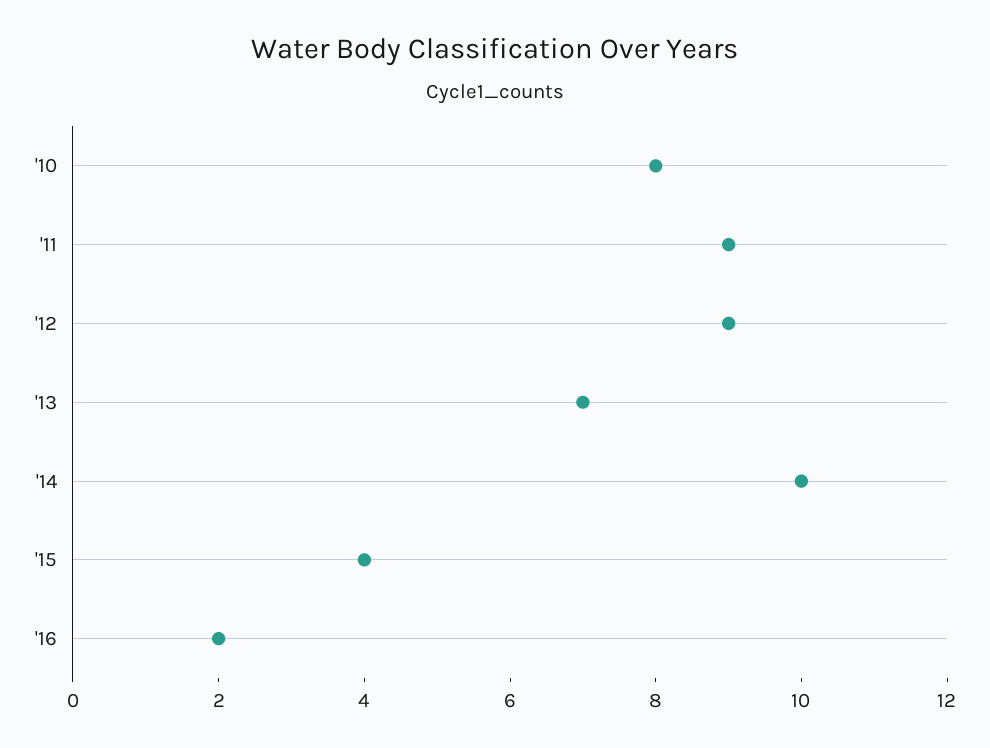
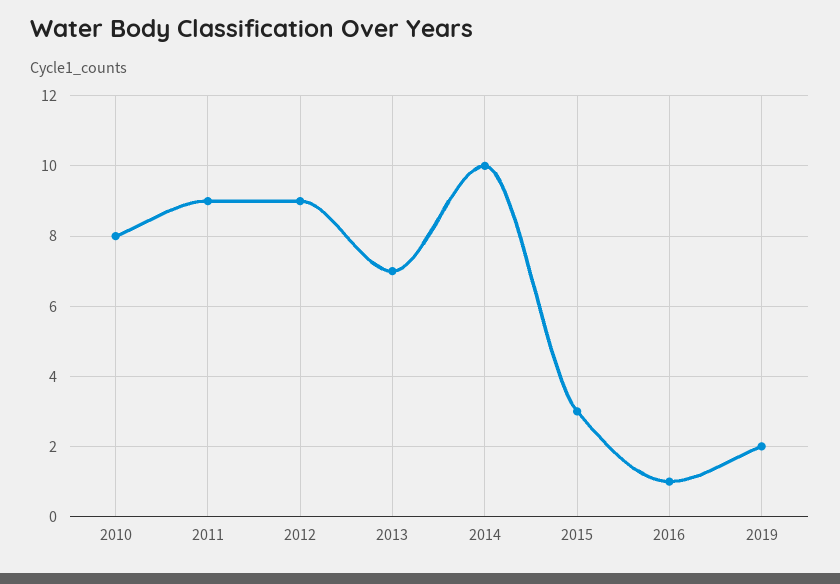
'15: 4 -> 3
'16: 2 -> 1
2019: none -> 2

